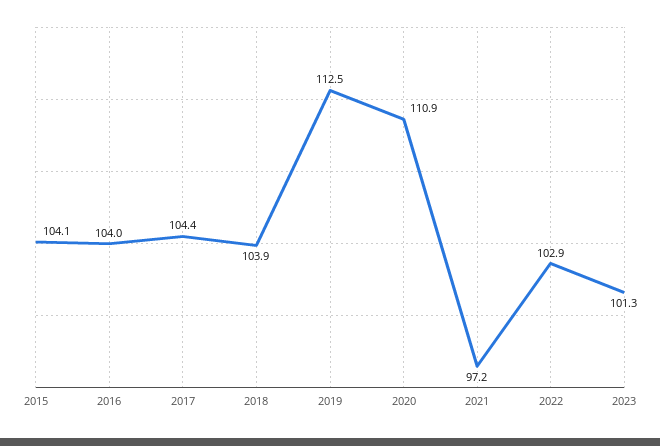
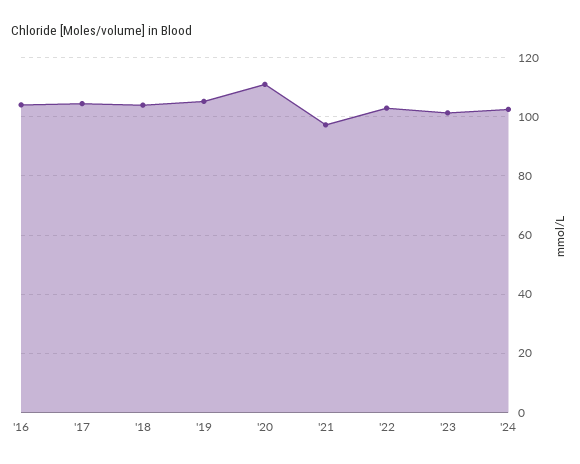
2015: 104.1 -> none
2019: 112.5 -> 105
'24: none -> 102.5

